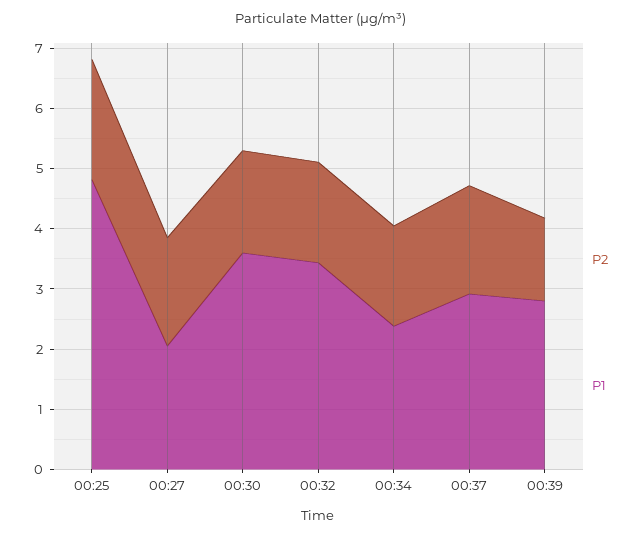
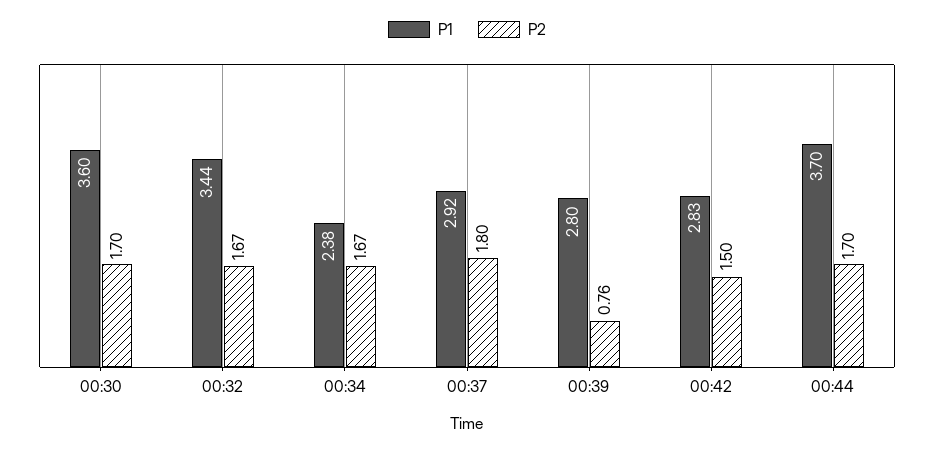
P2, 00:25: 2 -> none
P1, 00:25: 4.8 -> none
P2, 00:27: 1.8 -> none
P1, 00:27: 2 -> none
P2, 00:39: 1.4 -> 0.76
P1, 00:42: none -> 2.83
P2, 00:42: none -> 1.5
P1, 00:44: none -> 3.7
P2, 00:44: none -> 1.7

